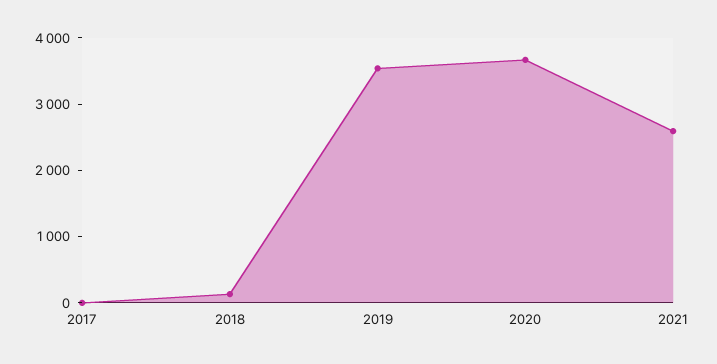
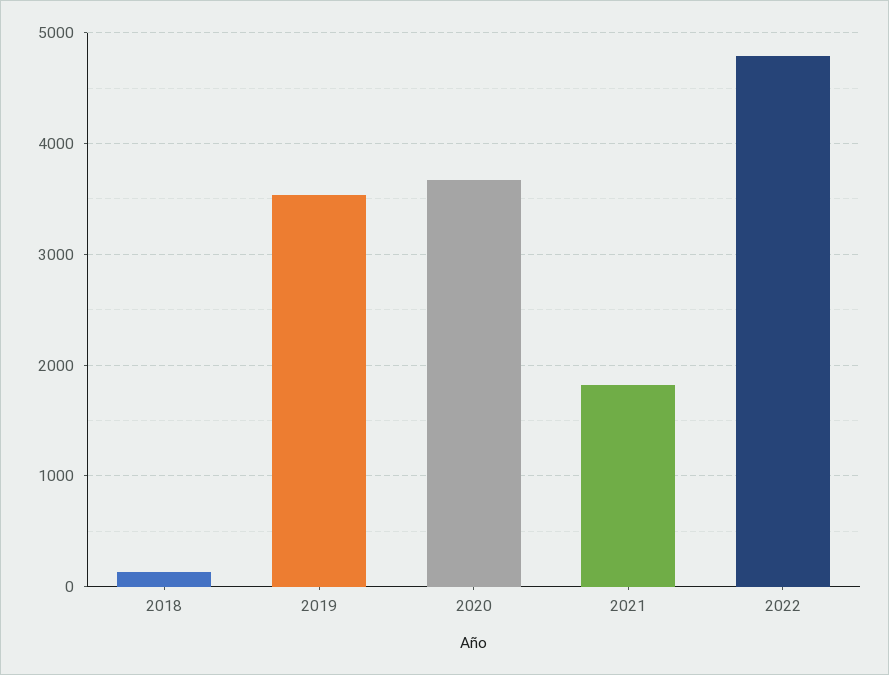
2017: 0 -> none
2021: 2600 -> 1800
2022: none -> 4800

